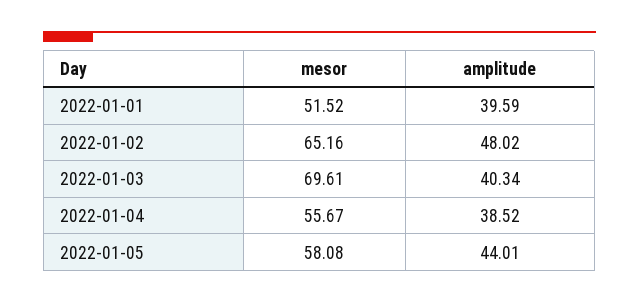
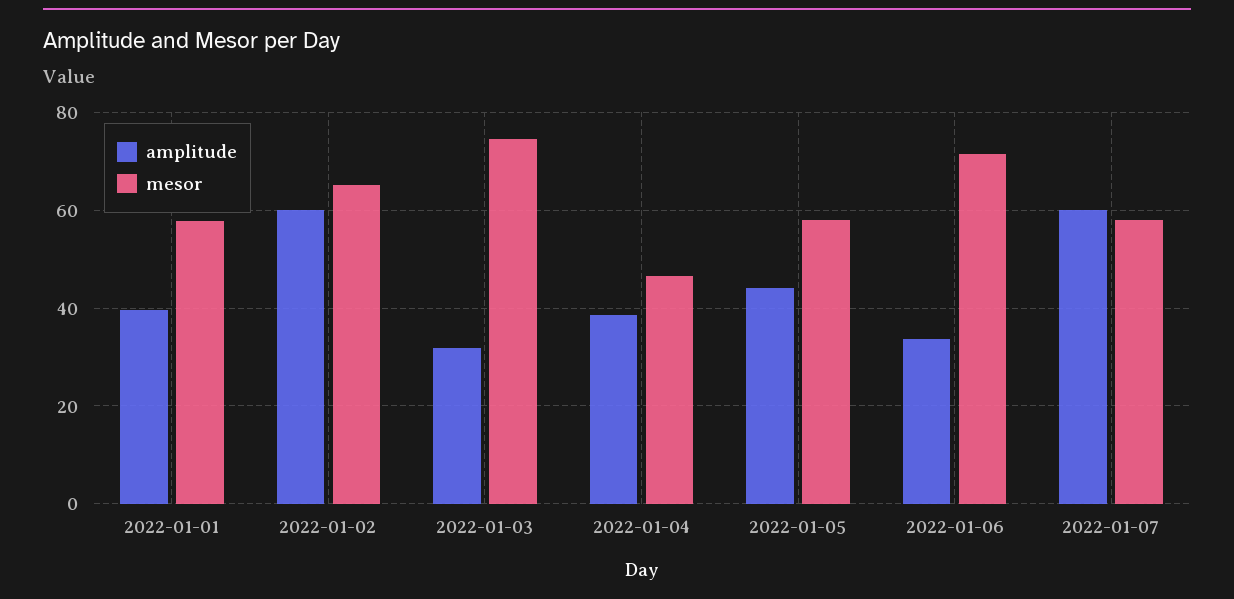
mesor, 2022-01-01: 51.52 -> 58
amplitude, 2022-01-02: 48.02 -> 60
mesor, 2022-01-03: 69.61 -> 74
amplitude, 2022-01-03: 40.34 -> 32
mesor, 2022-01-04: 55.67 -> 46
amplitude, 2022-01-06: none -> 34
mesor, 2022-01-06: none -> 72
amplitude, 2022-01-07: none -> 60
mesor, 2022-01-07: none -> 58

